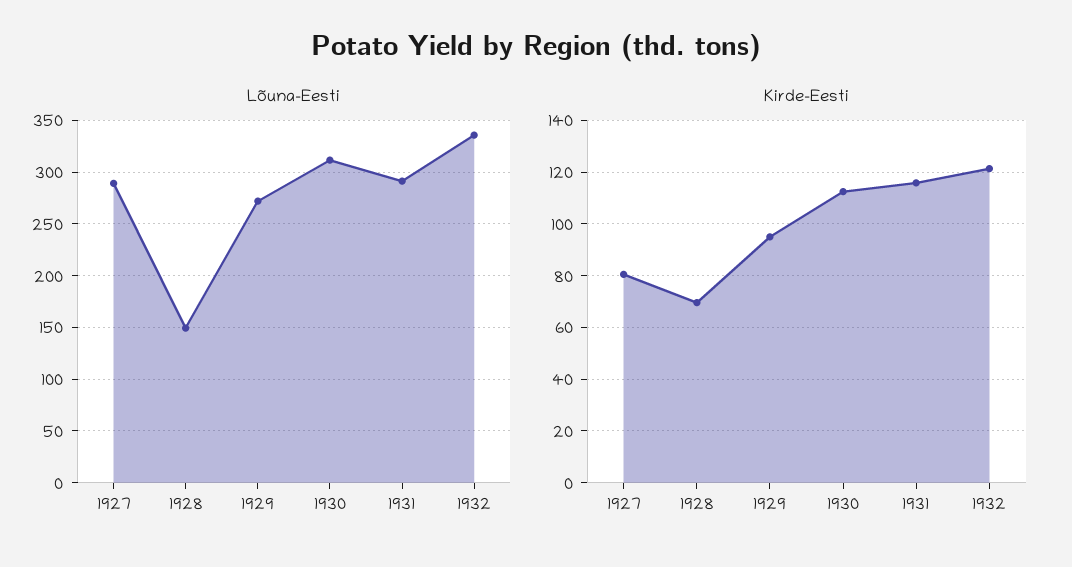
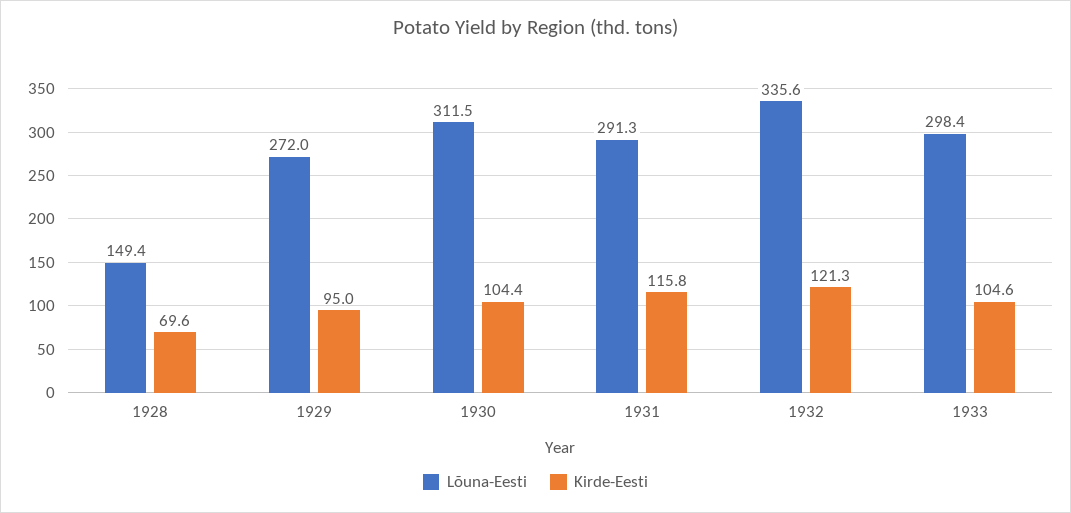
Lõuna-Eesti, 1927: 290 -> none
Kirde-Eesti, 1927: 80 -> none
Kirde-Eesti, 1930: 112.5 -> 104.4
Lõuna-Eesti, 1933: none -> 298.4
Kirde-Eesti, 1933: none -> 104.6

